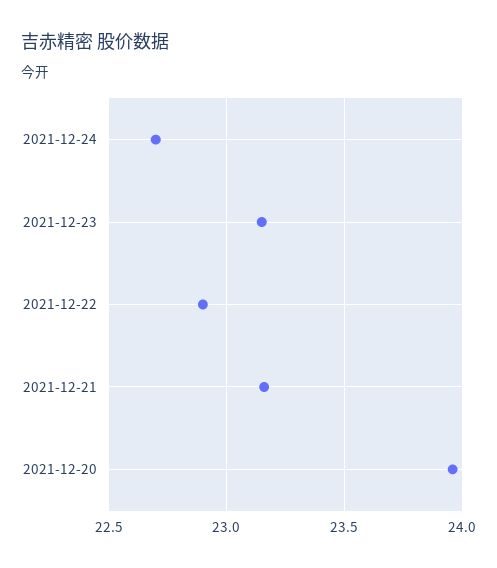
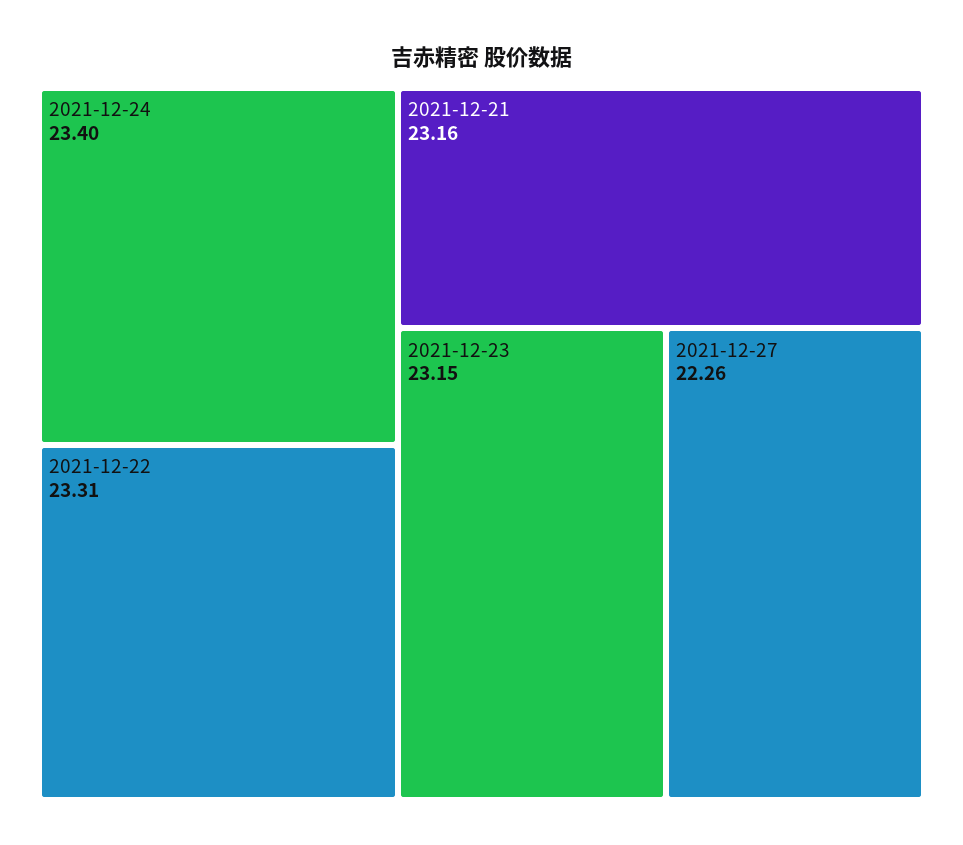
2021-12-24: 22.7 -> 23.4
2021-12-22: 22.9 -> 23.31
2021-12-20: 23.95 -> none
2021-12-27: none -> 22.26

